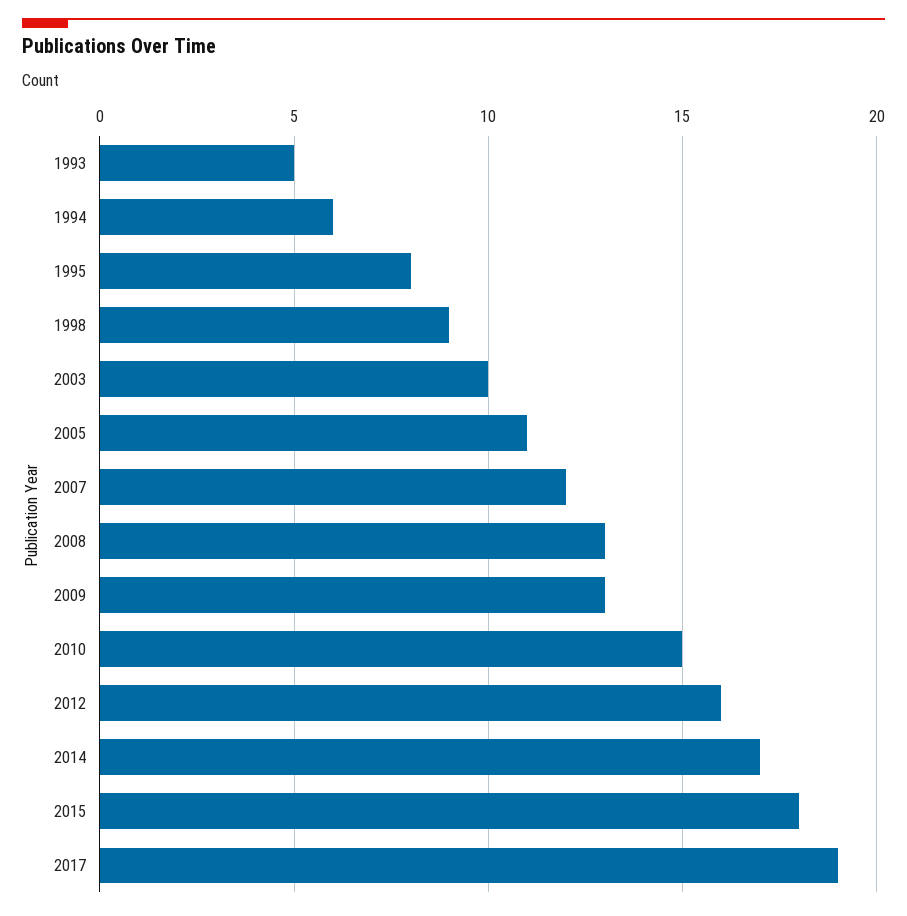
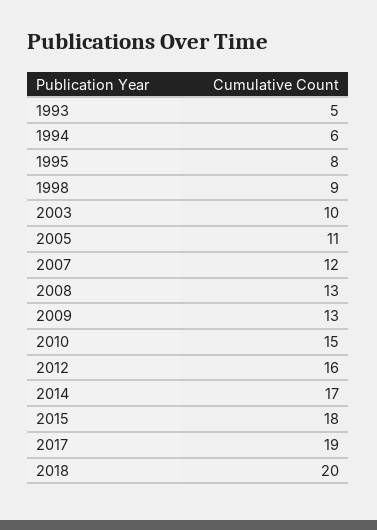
2018: none -> 20

